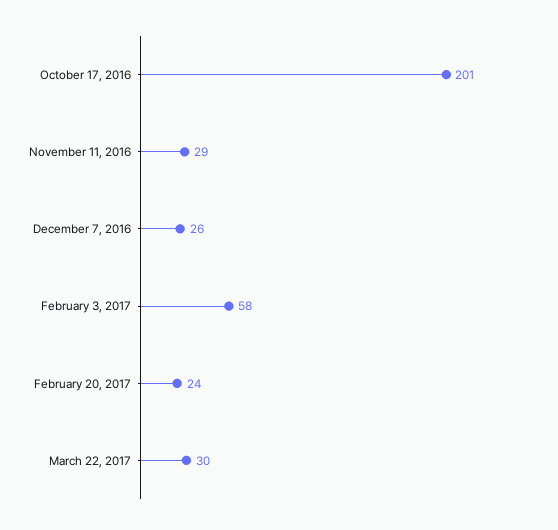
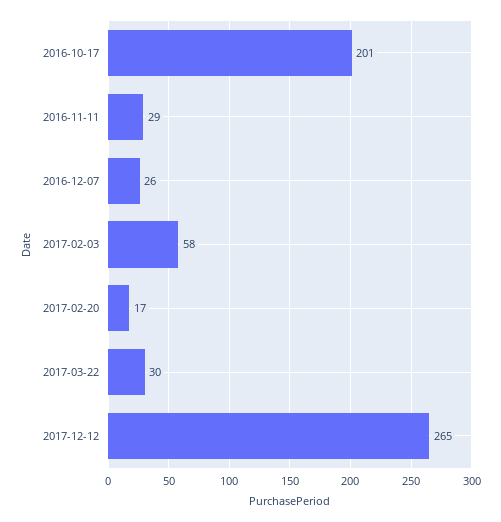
February 20, 2017: 24 -> 17
2017-12-12: none -> 265

